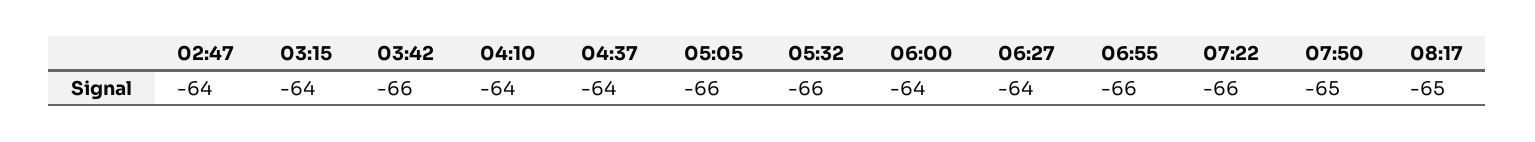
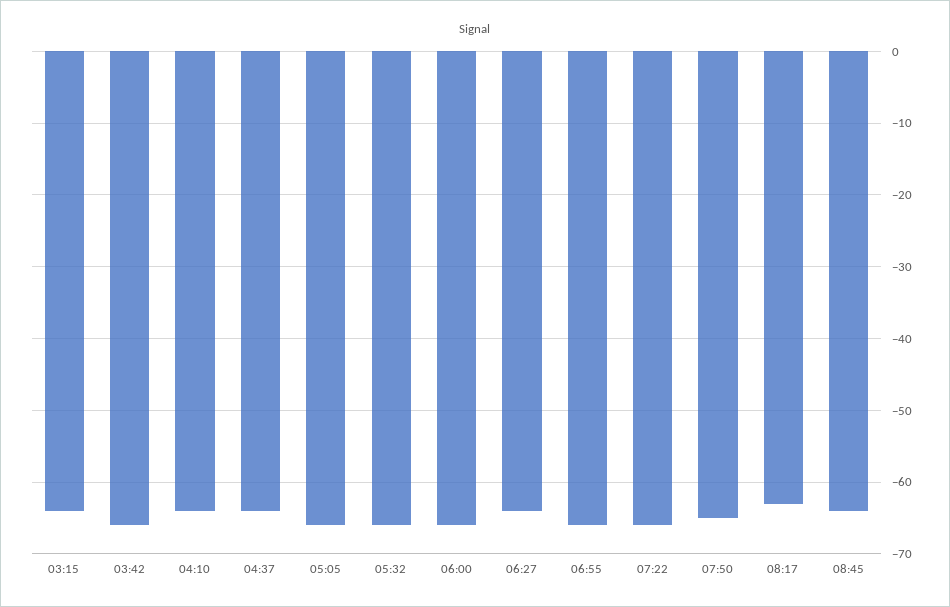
02:47: -64 -> none
06:00: -64 -> -66
08:17: -65 -> -63
08:45: none -> -64

